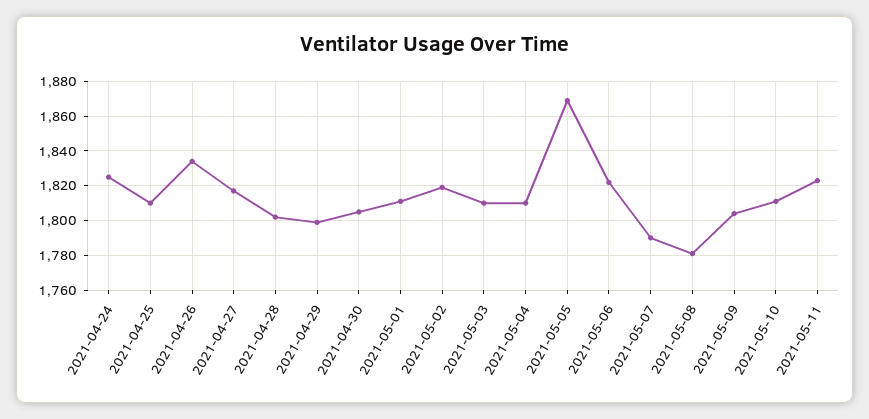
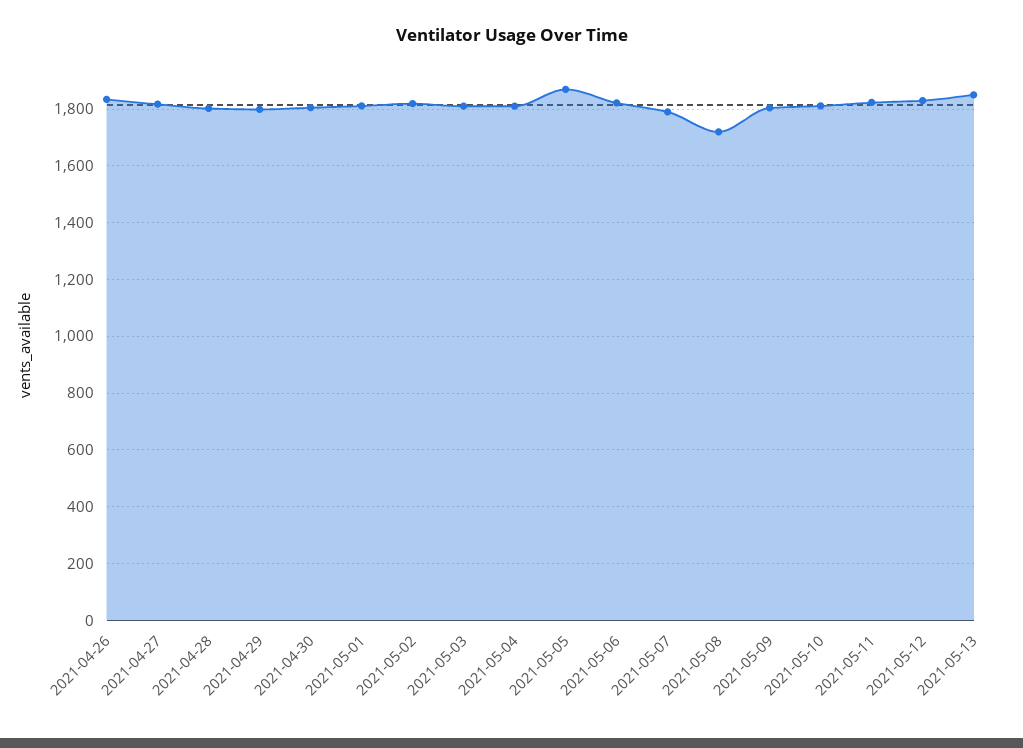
2021-04-24: 1825 -> none
2021-04-25: 1810 -> none
2021-05-08: 1780 -> 1725
2021-05-12: none -> 1825
2021-05-13: none -> 1850

